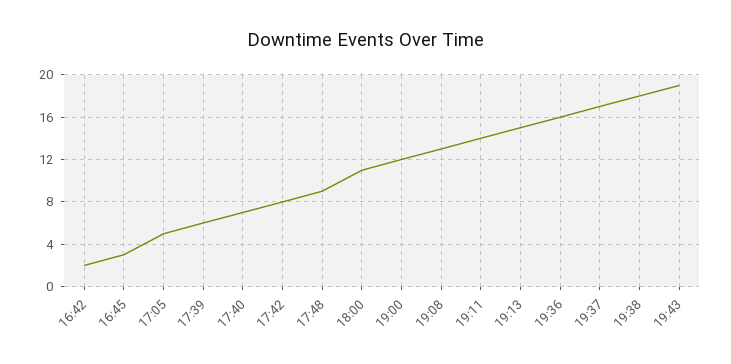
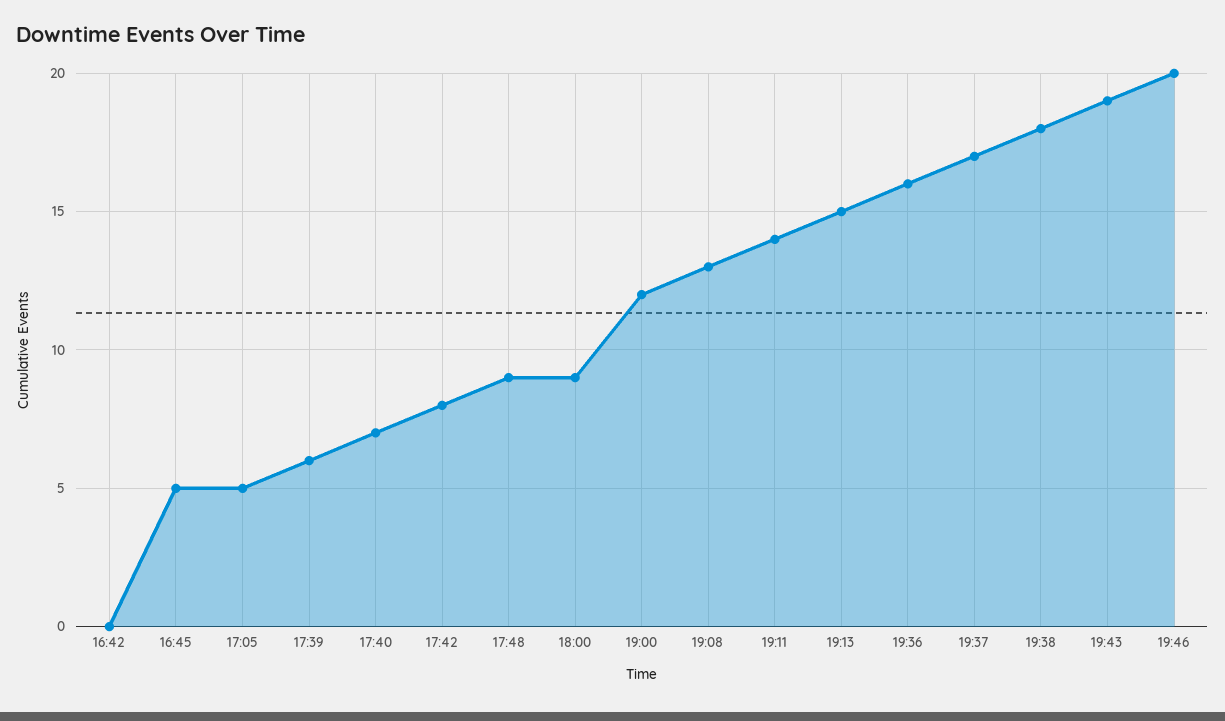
16:42: 2 -> 0
16:45: 3 -> 5
18:00: 11 -> 9
19:46: none -> 20

